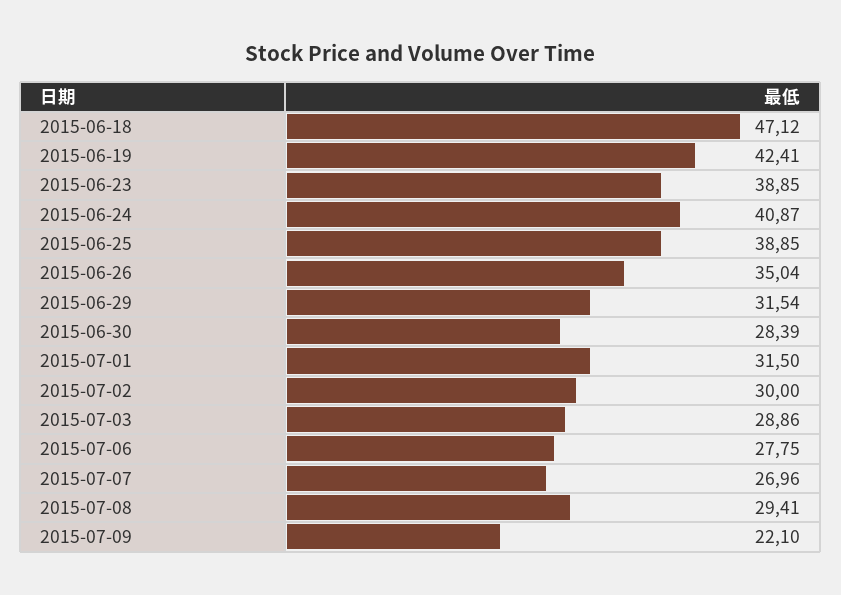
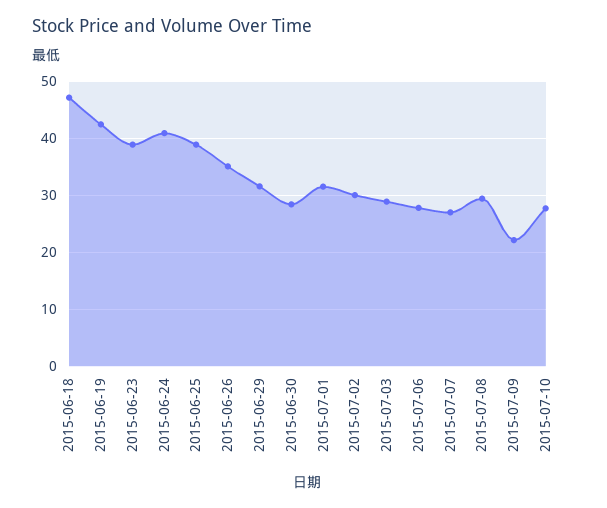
2015-07-10: none -> 28

